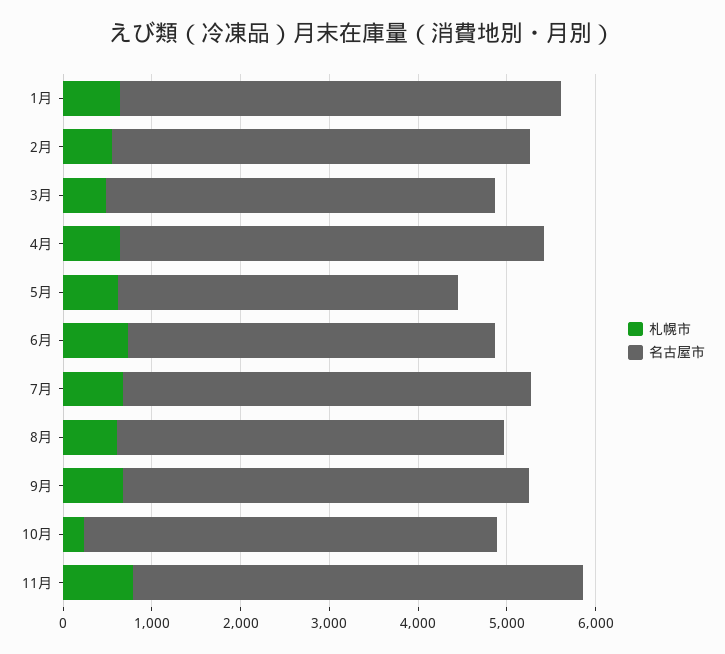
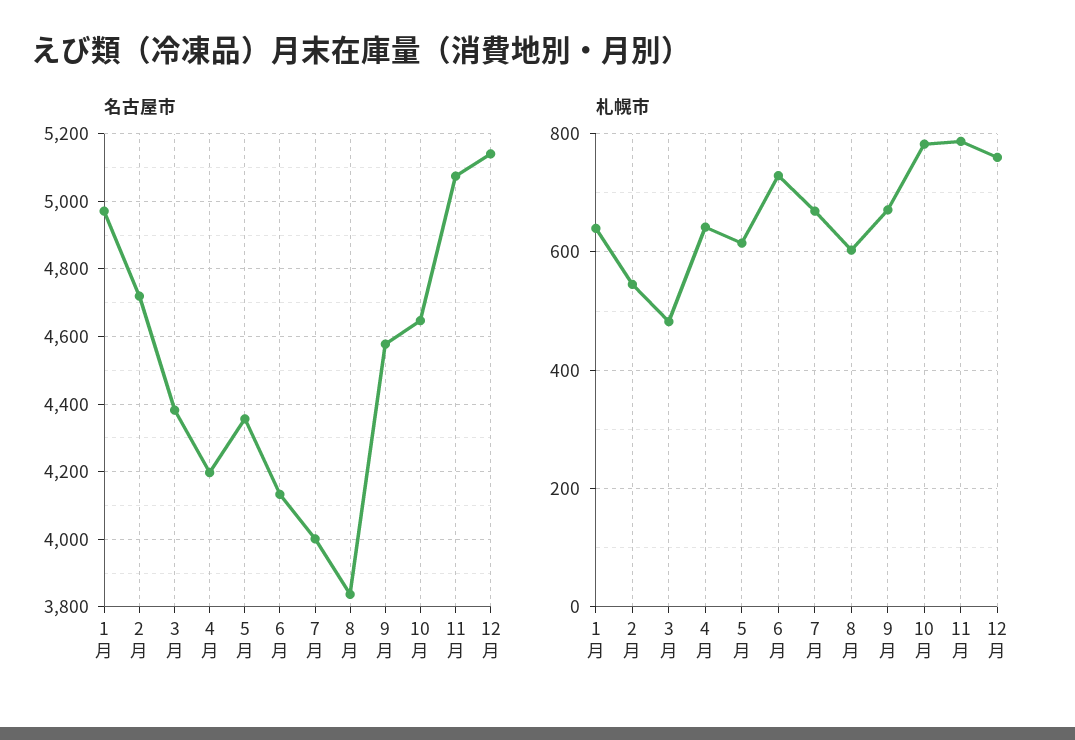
名古屋市, 4月: 4800 -> 4200
名古屋市, 5月: 3800 -> 4360
名古屋市, 7月: 4600 -> 4000
名古屋市, 8月: 4400 -> 3840
札幌市, 10月: 200 -> 780
名古屋市, 12月: none -> 5140
札幌市, 12月: none -> 760

